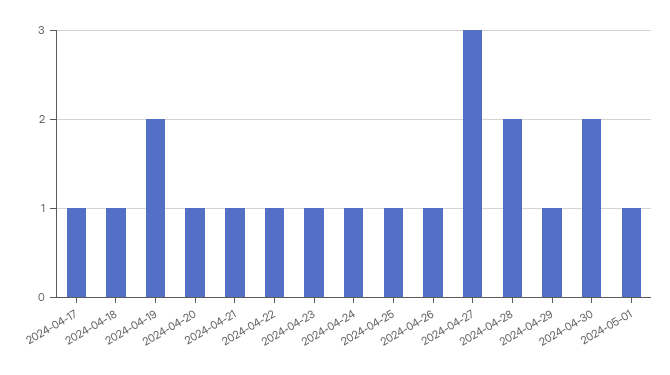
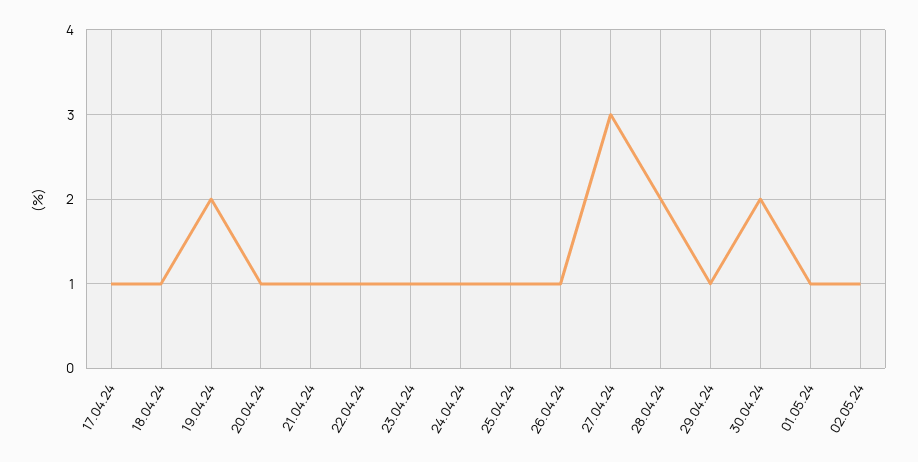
02.05.24: none -> 1

